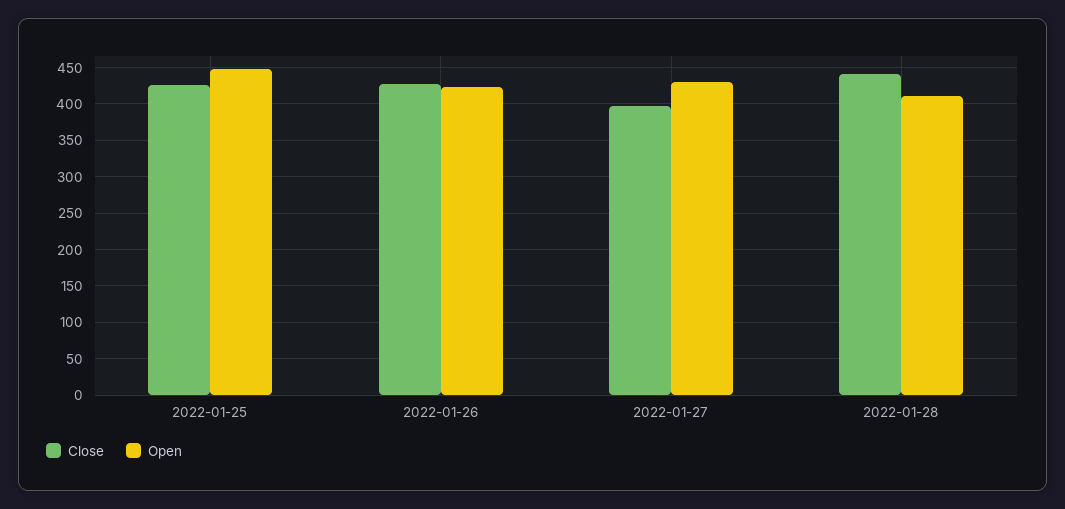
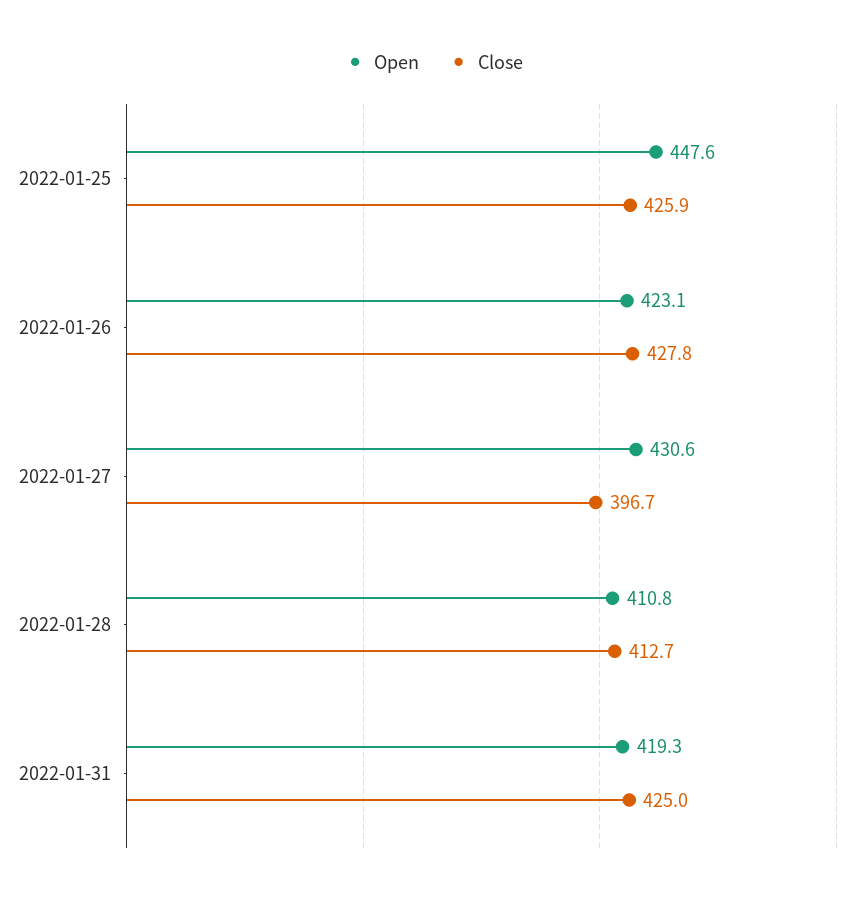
Close, 2022-01-28: 440 -> 412.7
Open, 2022-01-31: none -> 419.3
Close, 2022-01-31: none -> 425

